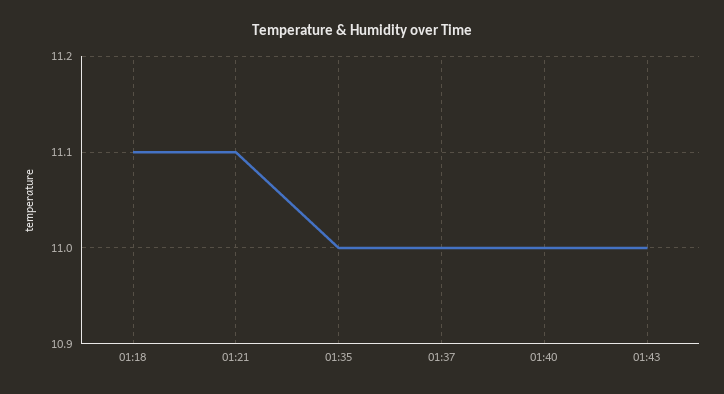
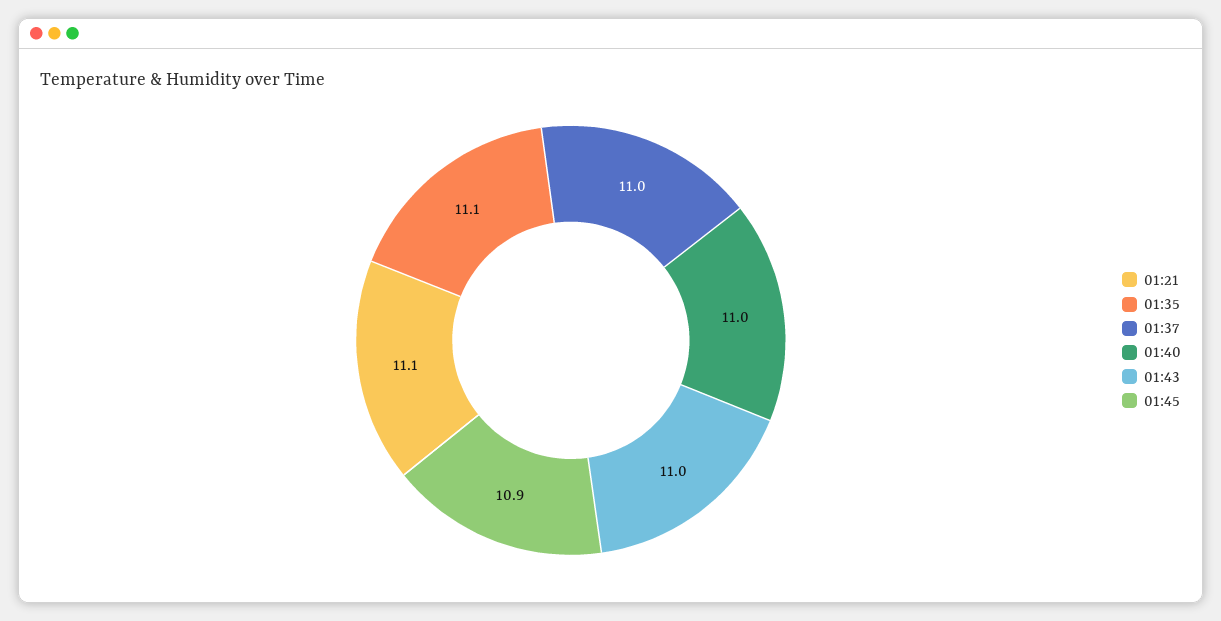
01:18: 11.1 -> none
01:35: 11 -> 11.1
01:45: none -> 10.9

